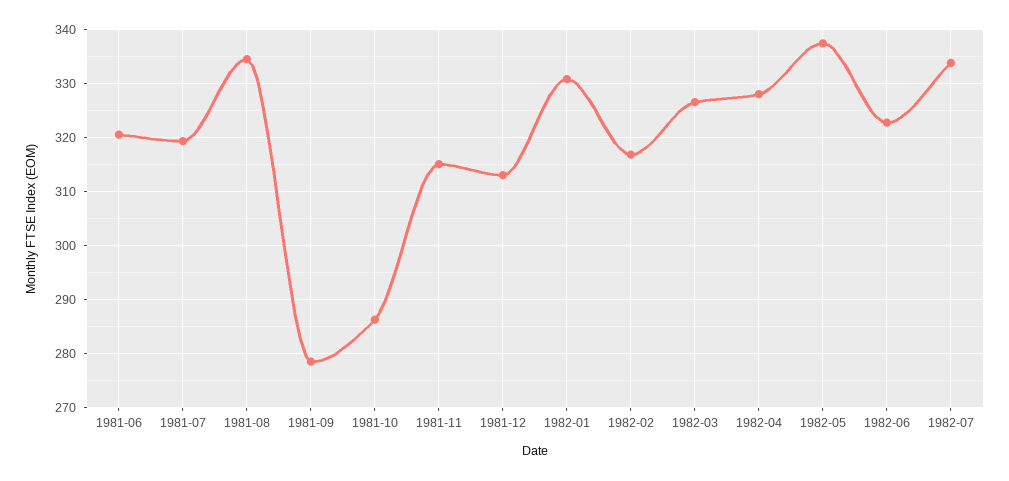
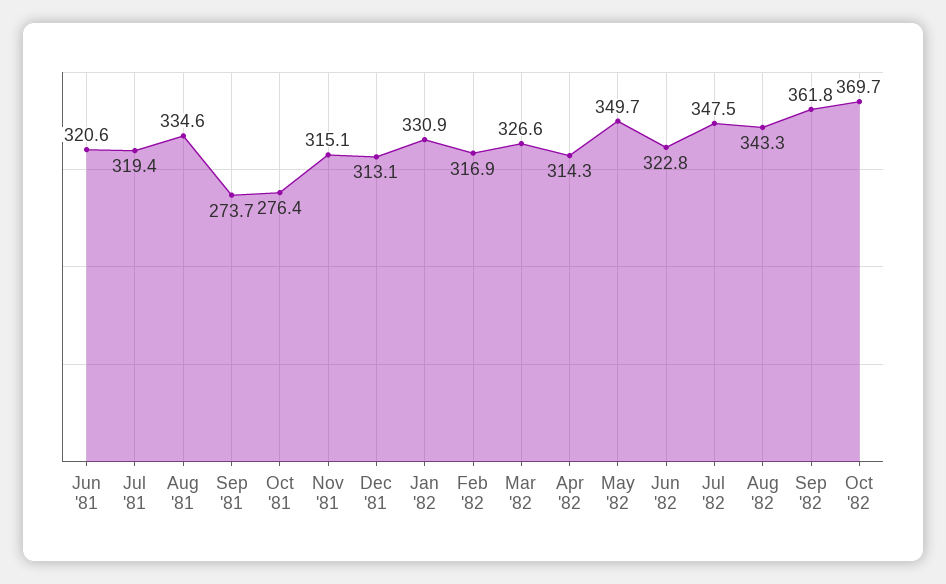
1981-09: 278 -> 273.7
1981-10: 286 -> 276.4
1982-04: 328 -> 314.3
1982-05: 338 -> 349.7
1982-07: 334 -> 347.5
Aug '82: none -> 343.3
Sep '82: none -> 361.8
Oct '82: none -> 369.7

